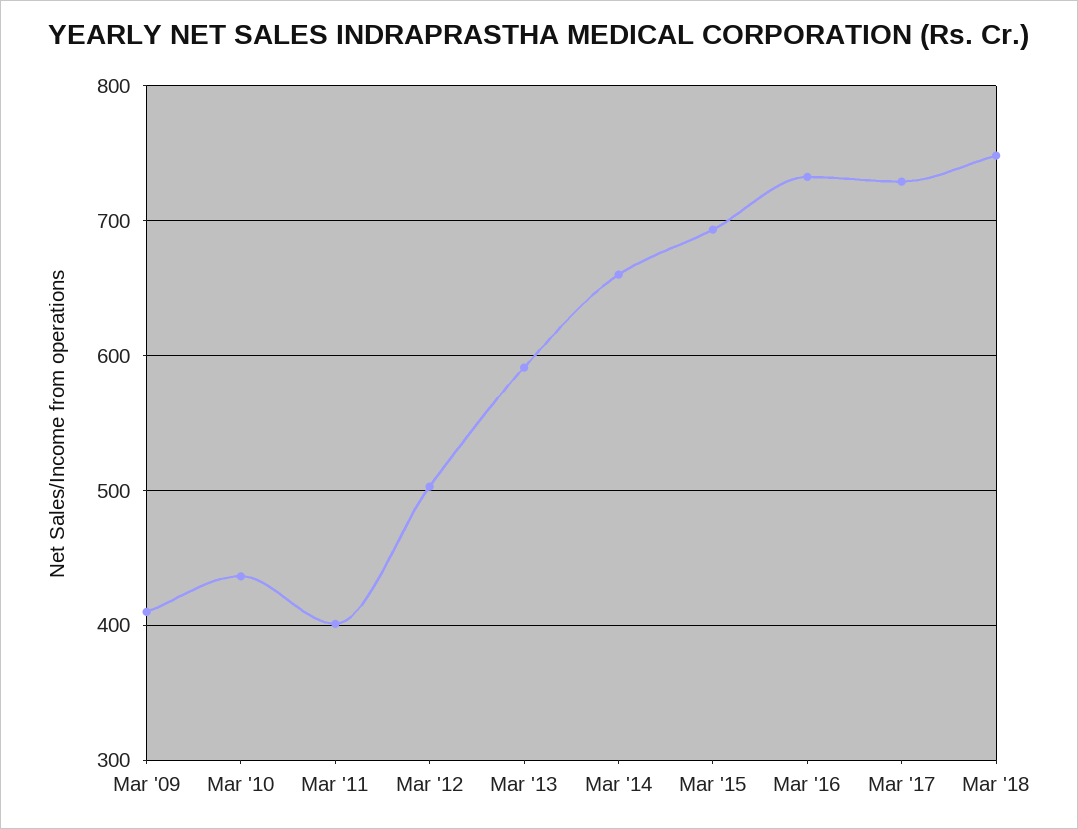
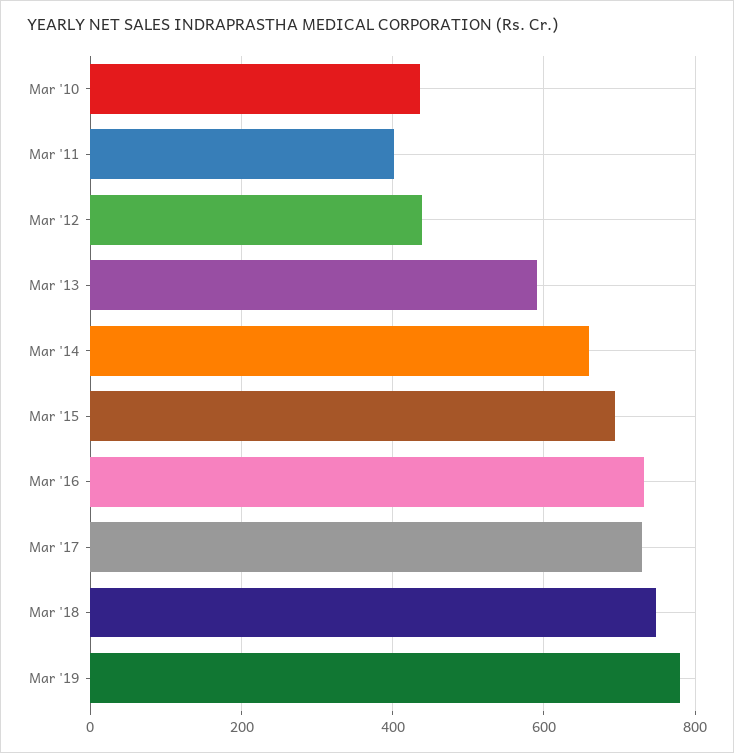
Mar '09: 410 -> none
Mar '12: 500 -> 440
Mar '19: none -> 780

